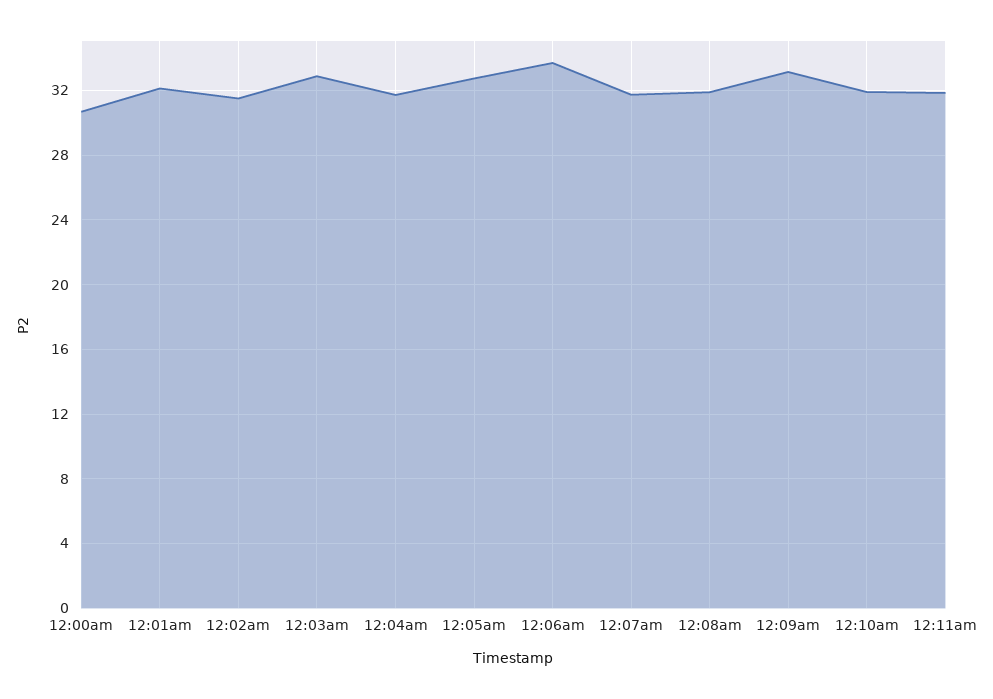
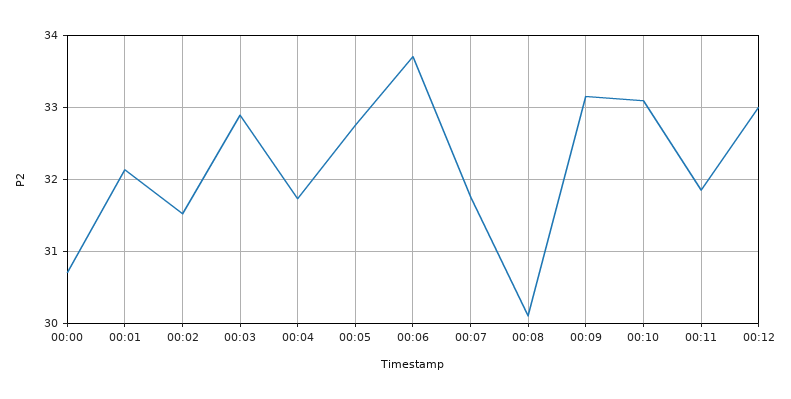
12:08am: 32 -> 30.1
12:10am: 32 -> 33.1
00:12: none -> 33

